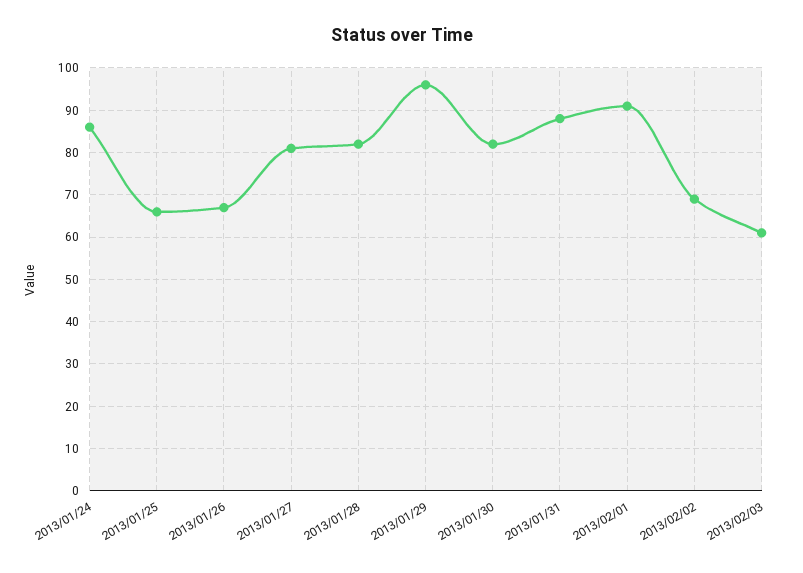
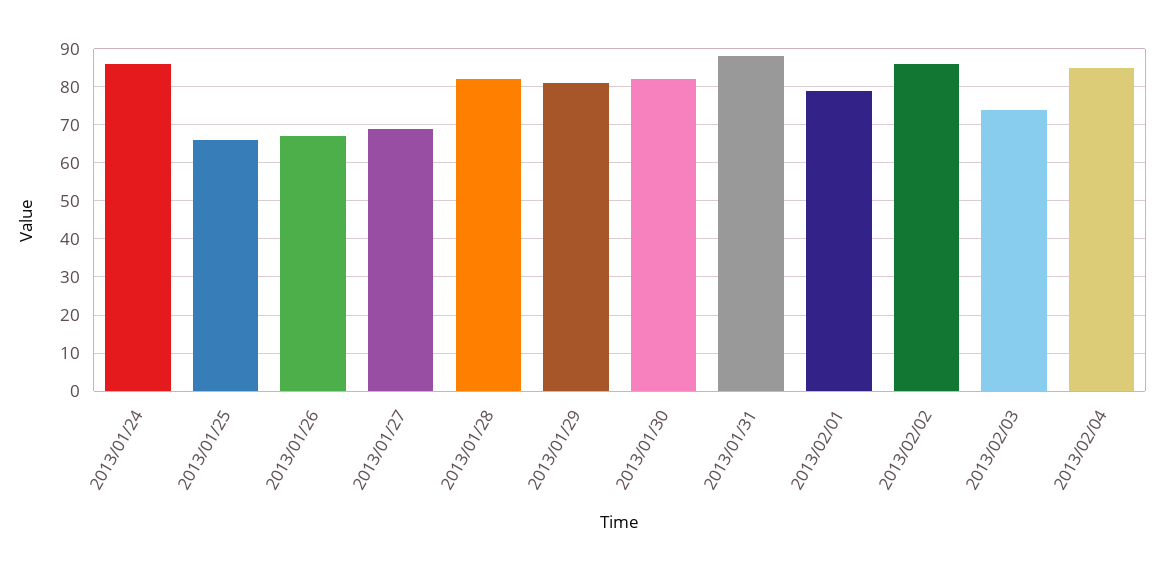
2013/01/27: 80 -> 70
2013/01/29: 95 -> 80
2013/02/01: 90 -> 80
2013/02/02: 70 -> 85
2013/02/03: 60 -> 75
2013/02/04: none -> 85

